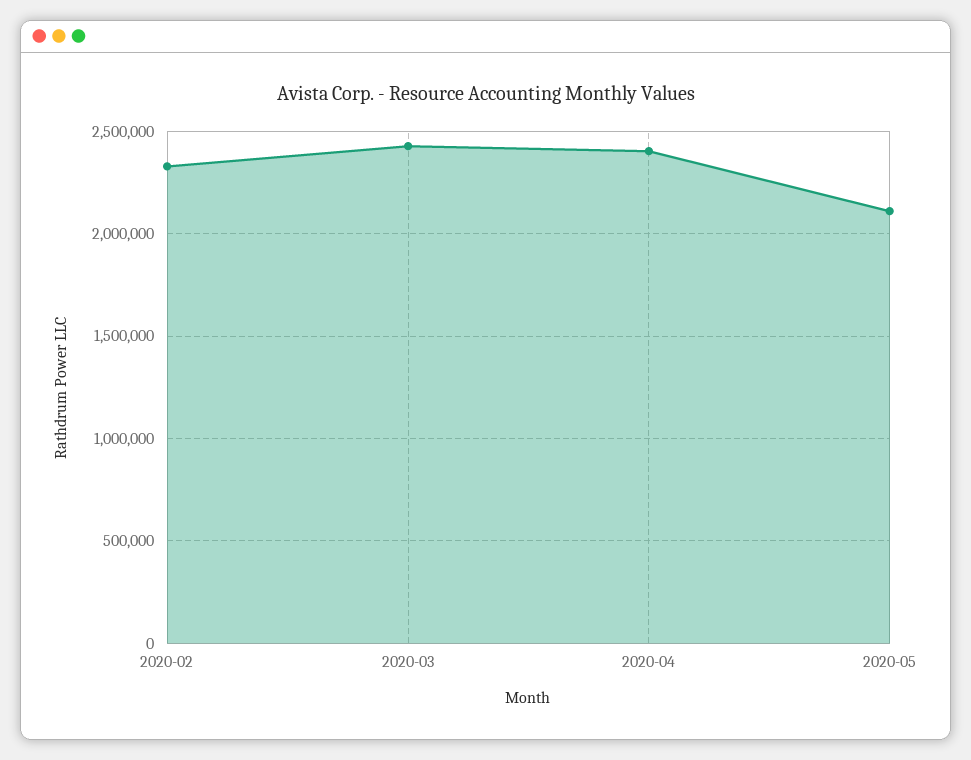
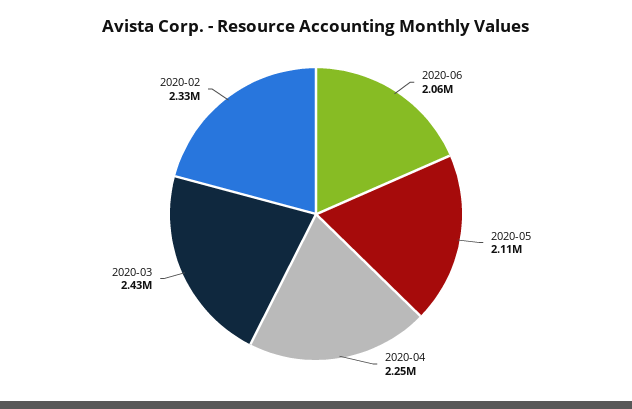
2020-04: 2400000 -> 2250000
2020-06: none -> 2060000

